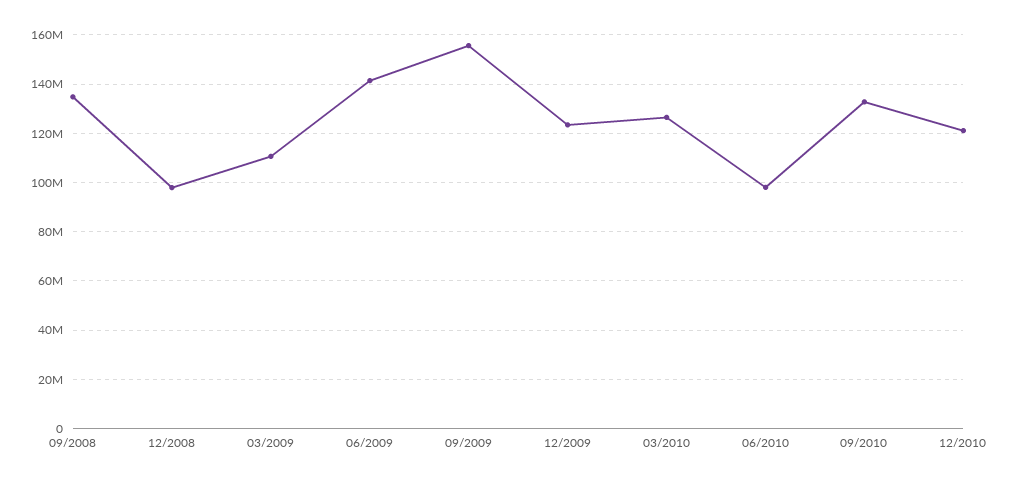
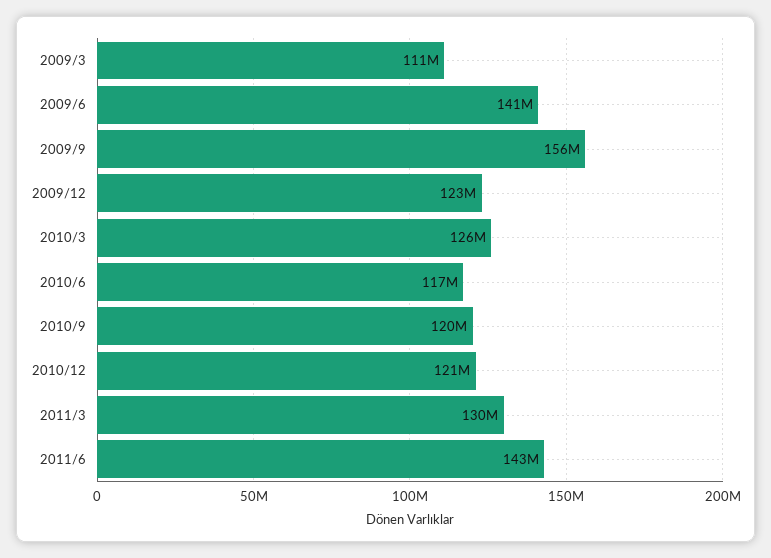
09/2008: 135000000 -> none
12/2008: 97500000 -> none
06/2010: 97500000 -> 117000000
09/2010: 132500000 -> 120000000
2011/3: none -> 130000000
2011/6: none -> 143000000

